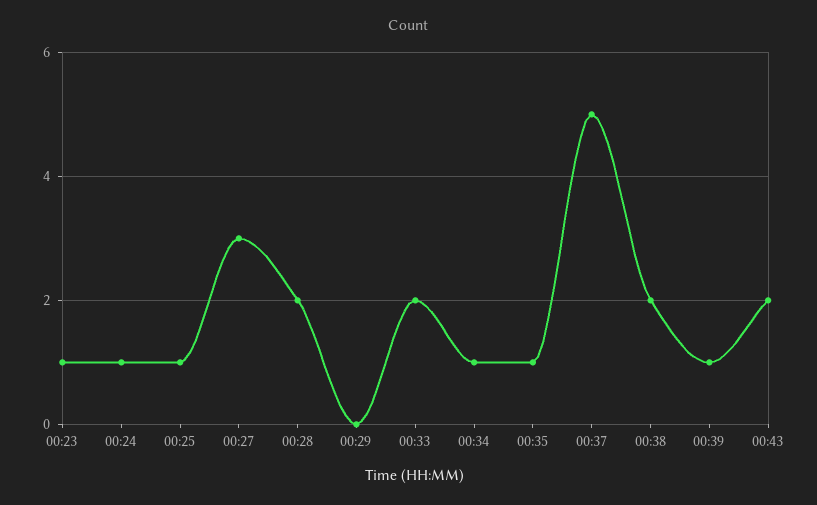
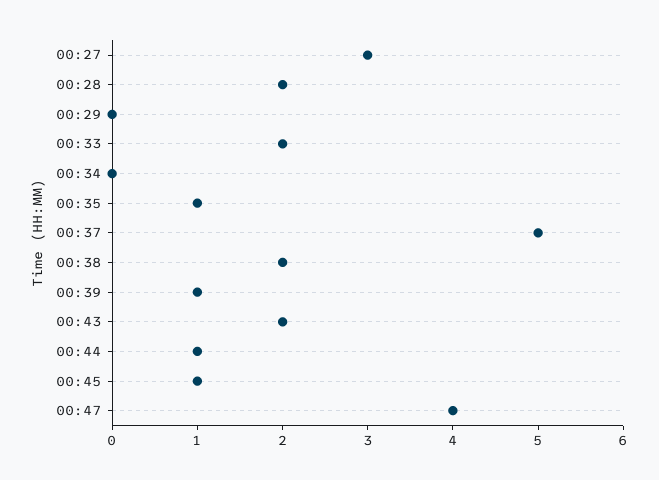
00:23: 1 -> none
00:24: 1 -> none
00:25: 1 -> none
00:34: 1 -> 0
00:44: none -> 1
00:45: none -> 1
00:47: none -> 4

